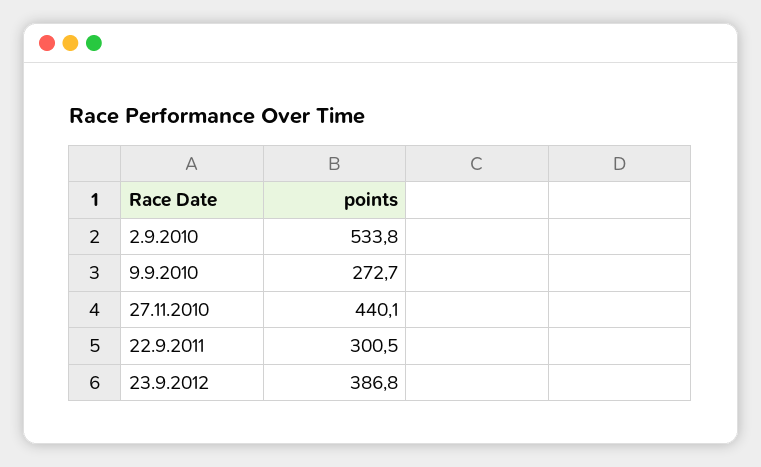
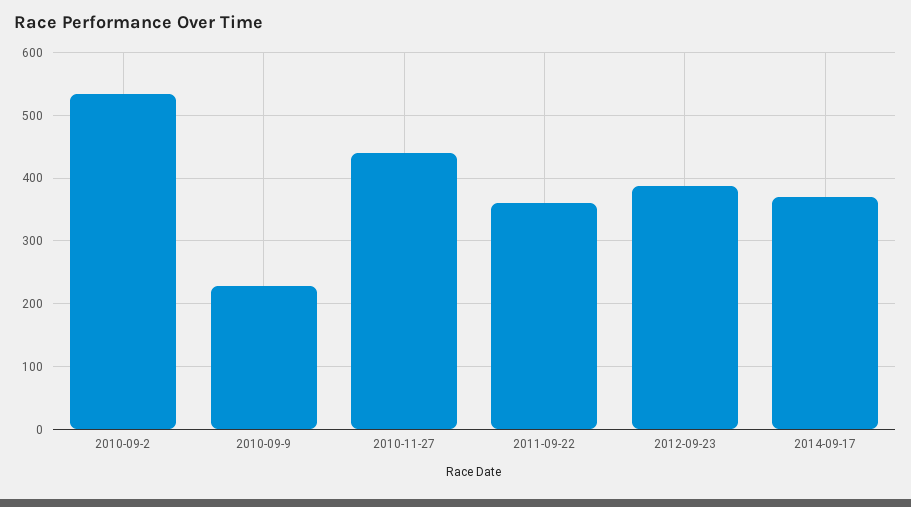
9.9.2010: 272.7 -> 230
22.9.2011: 300.5 -> 360
2014-09-17: none -> 370

